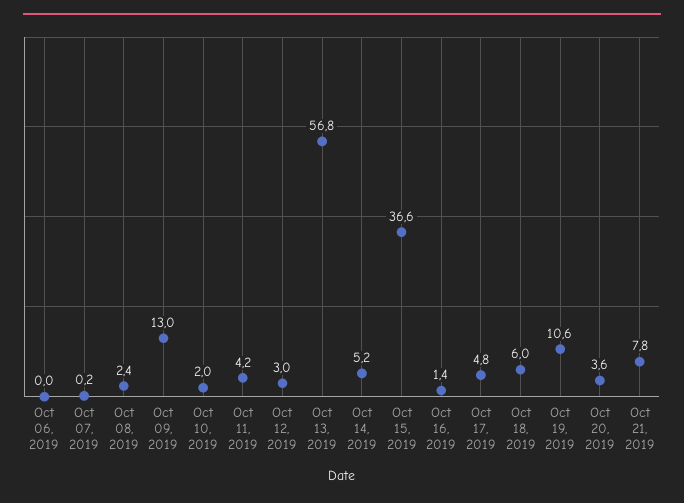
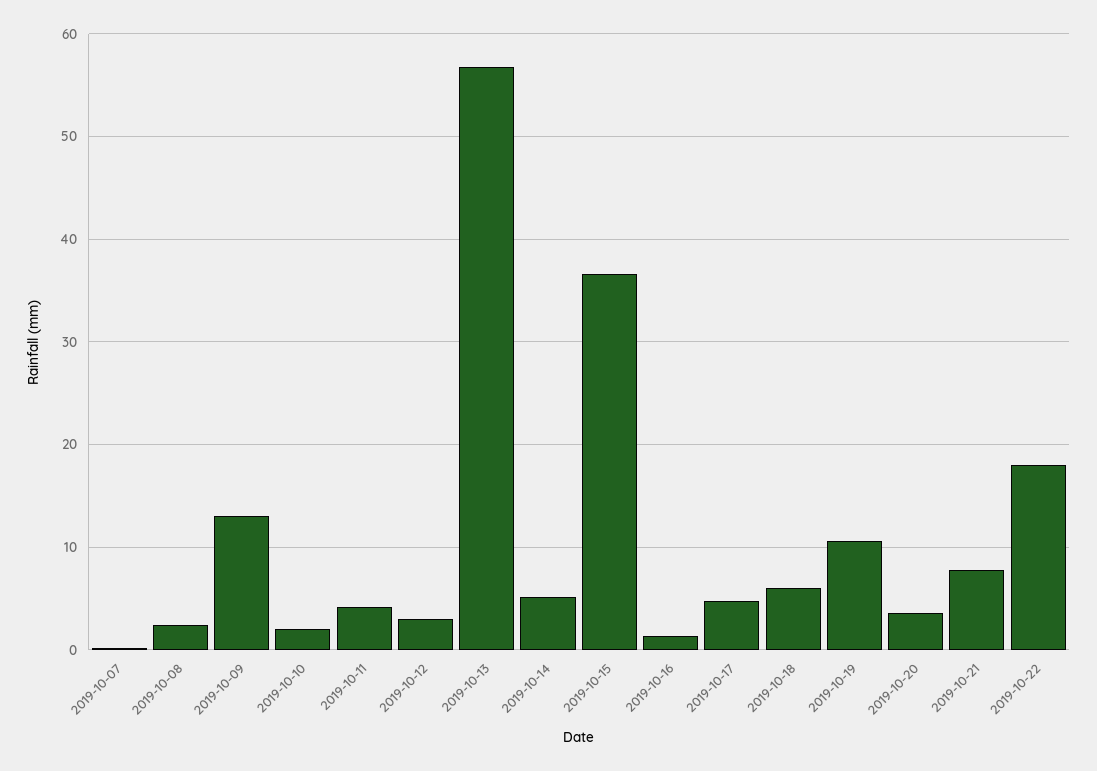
Oct 06, 2019: 0 -> none
2019-10-22: none -> 18

